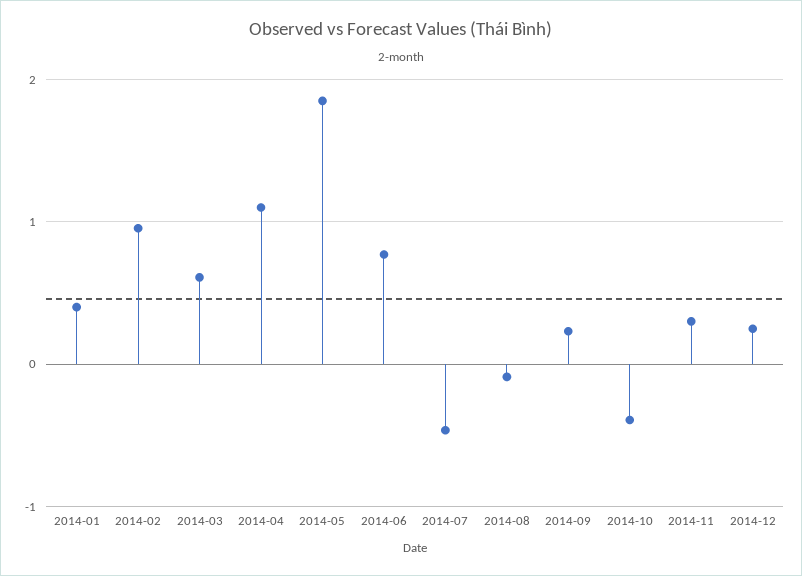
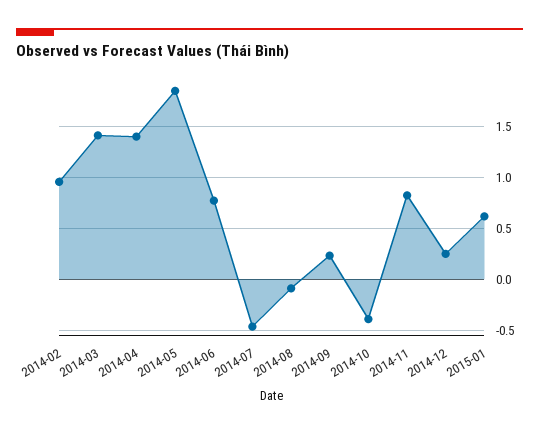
2014-01: 0.4 -> none
2014-03: 0.6 -> 1.4
2014-04: 1.1 -> 1.4
2014-11: 0.3 -> 0.8
2015-01: none -> 0.6

